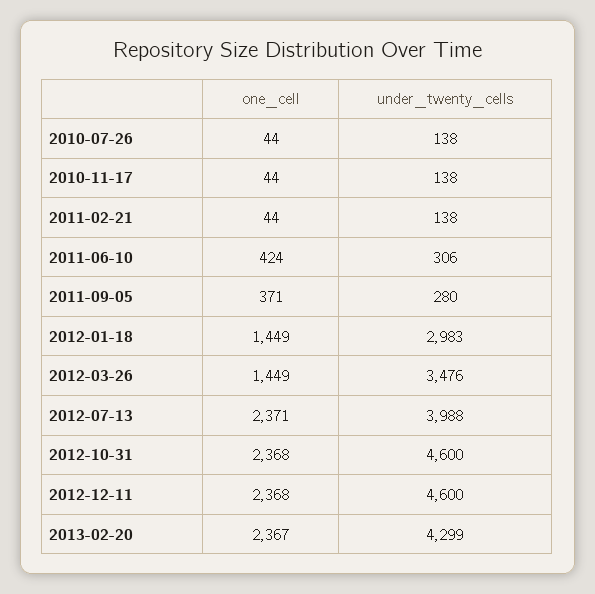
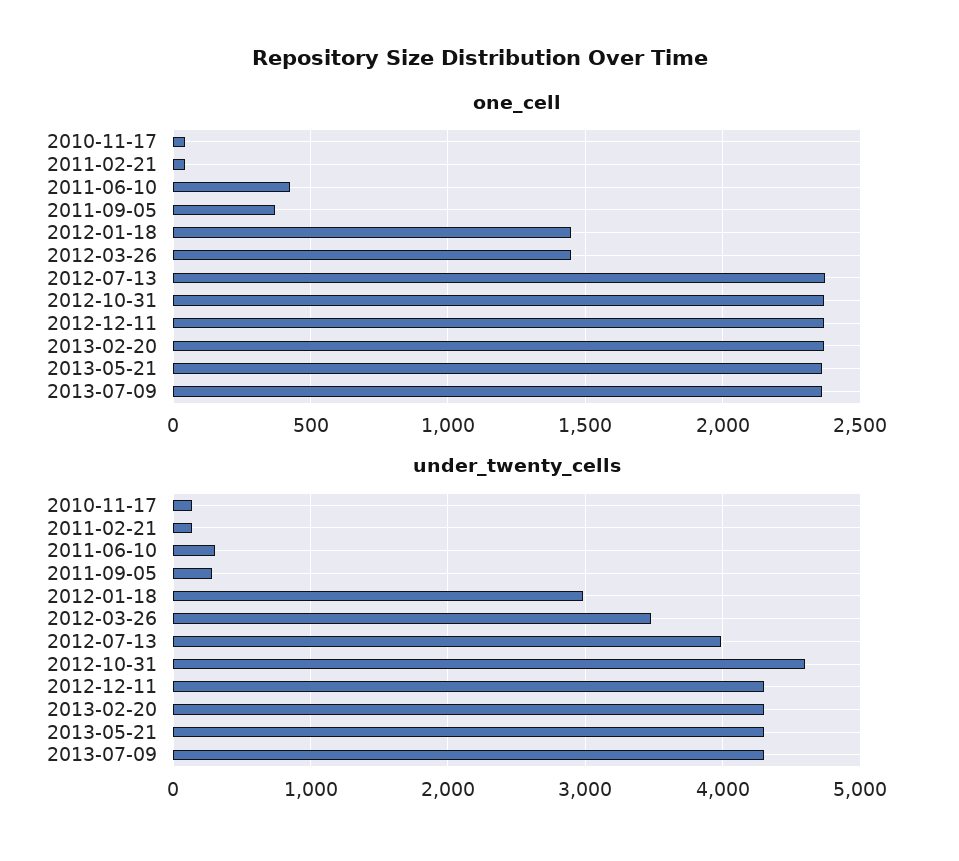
one_cell, 2010-07-26: 44 -> none
under_twenty_cells, 2010-07-26: 138 -> none
under_twenty_cells, 2012-12-11: 4600 -> 4300
one_cell, 2013-05-21: none -> 2350
one_cell, 2013-07-09: none -> 2350
under_twenty_cells, 2013-05-21: none -> 4300
under_twenty_cells, 2013-07-09: none -> 4300

